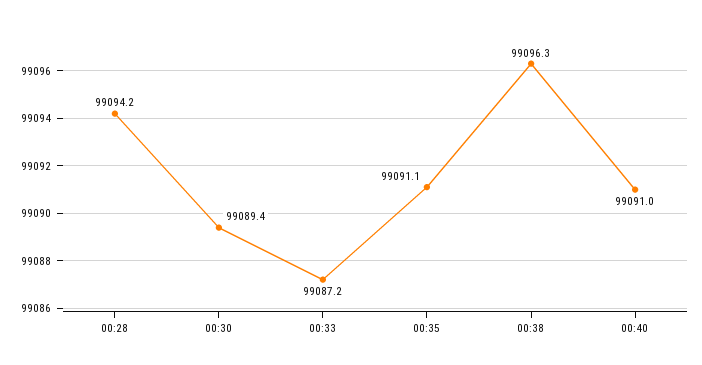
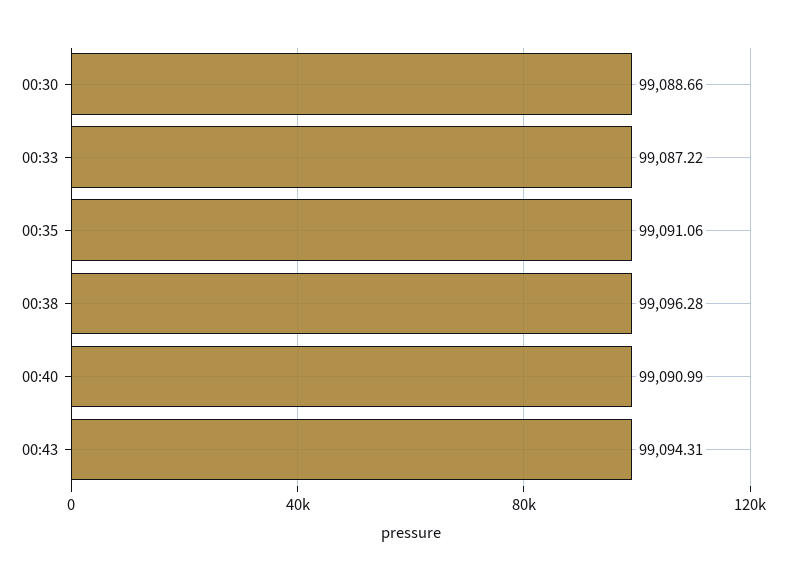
00:28: 99094.2 -> none
00:30: 99089.4 -> 99088.66
00:43: none -> 99094.31

